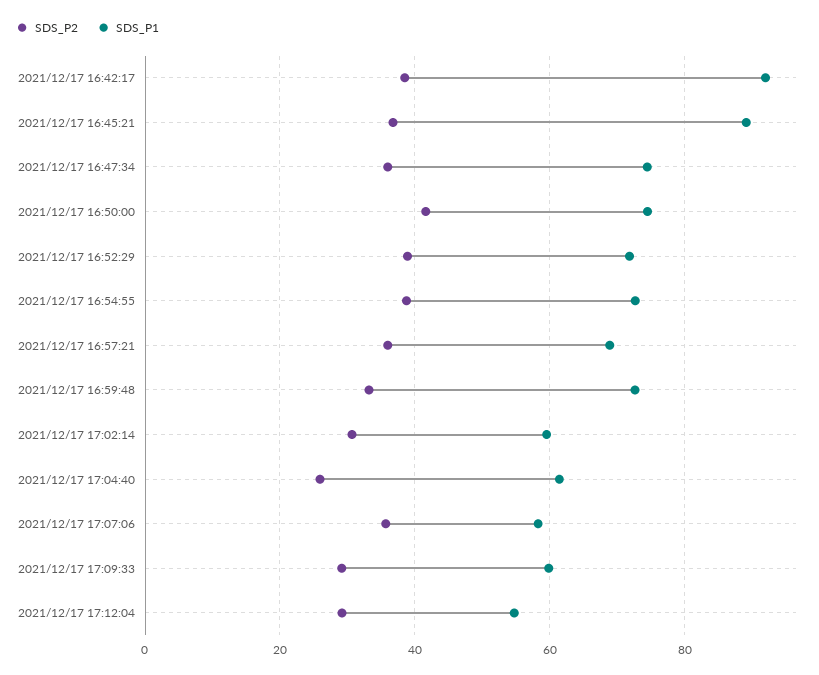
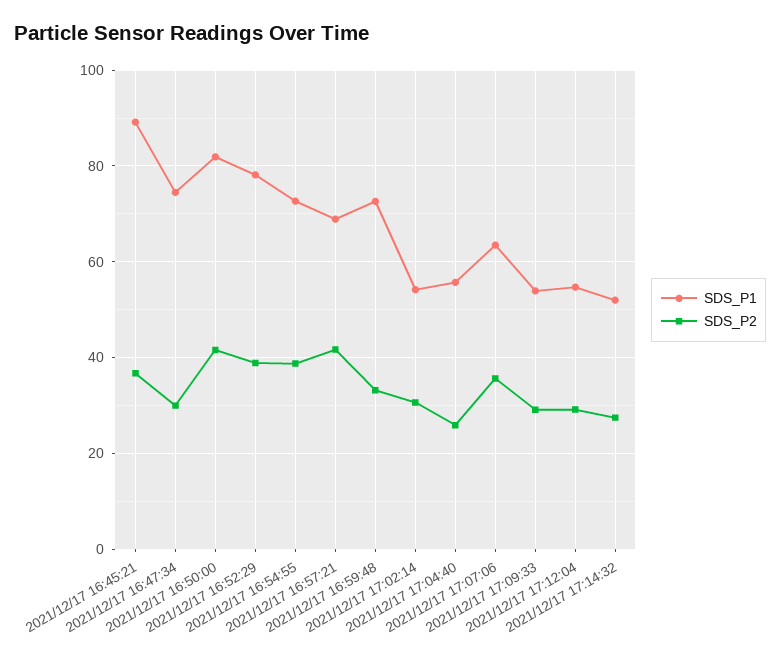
SDS_P2, 2021/12/17 16:42:17: 38 -> none
SDS_P1, 2021/12/17 16:42:17: 92 -> none
SDS_P2, 2021/12/17 16:47:34: 36 -> 30
SDS_P1, 2021/12/17 16:50:00: 74 -> 82
SDS_P1, 2021/12/17 16:52:29: 72 -> 78
SDS_P2, 2021/12/17 16:57:21: 36 -> 42
SDS_P1, 2021/12/17 17:02:14: 60 -> 54
SDS_P1, 2021/12/17 17:04:40: 62 -> 56
SDS_P1, 2021/12/17 17:07:06: 58 -> 64
SDS_P1, 2021/12/17 17:09:33: 60 -> 54
SDS_P1, 2021/12/17 17:14:32: none -> 52
SDS_P2, 2021/12/17 17:14:32: none -> 28

